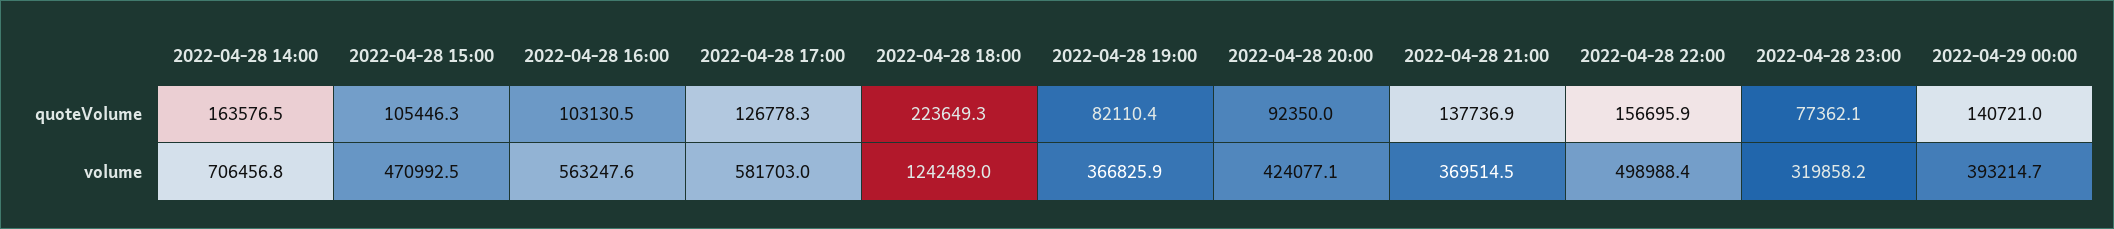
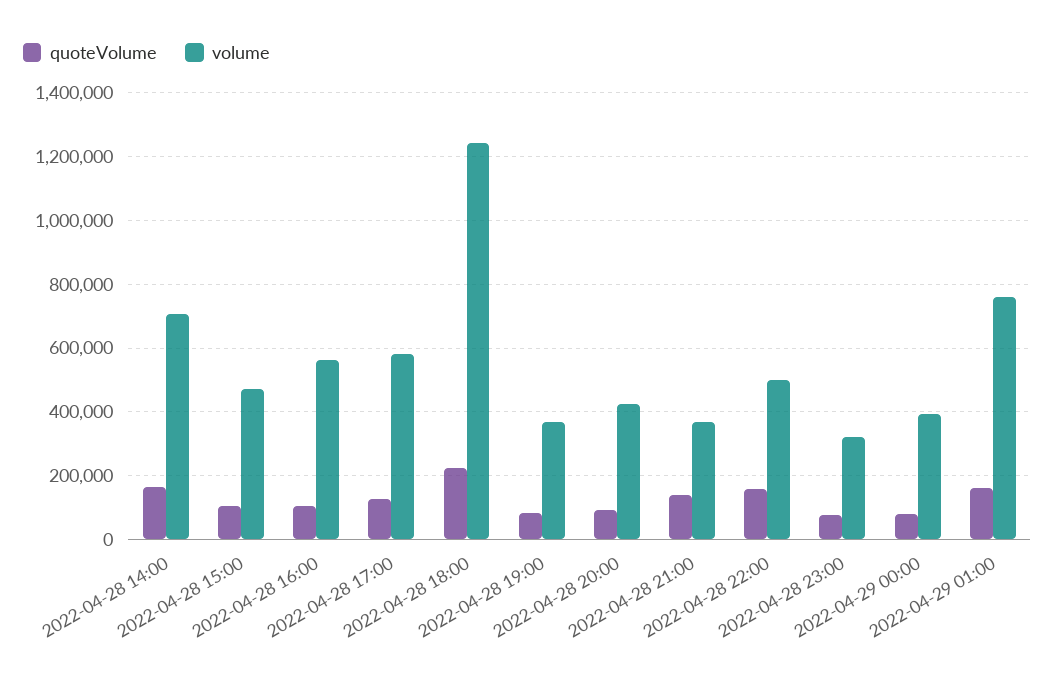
quoteVolume, 2022-04-29 00:00: 140721 -> 80000
quoteVolume, 2022-04-29 01:00: none -> 160000
volume, 2022-04-29 01:00: none -> 760000

